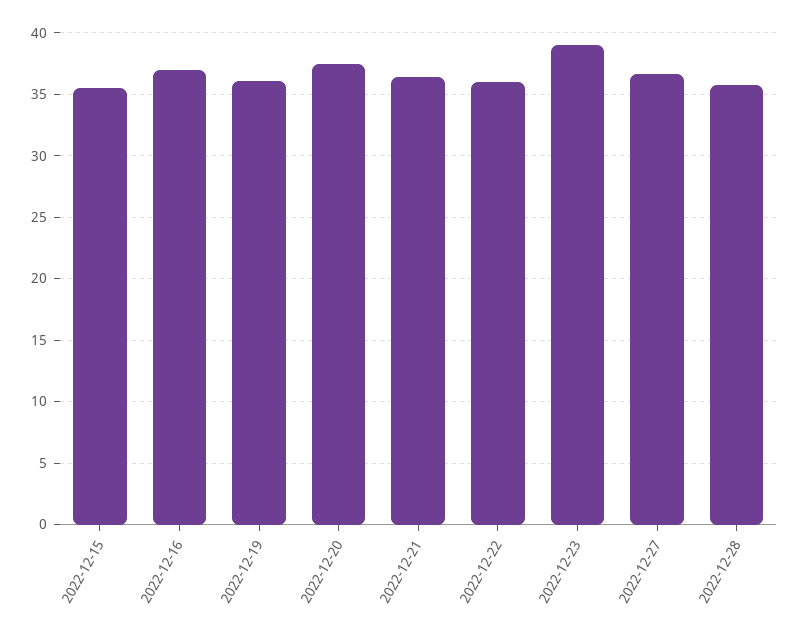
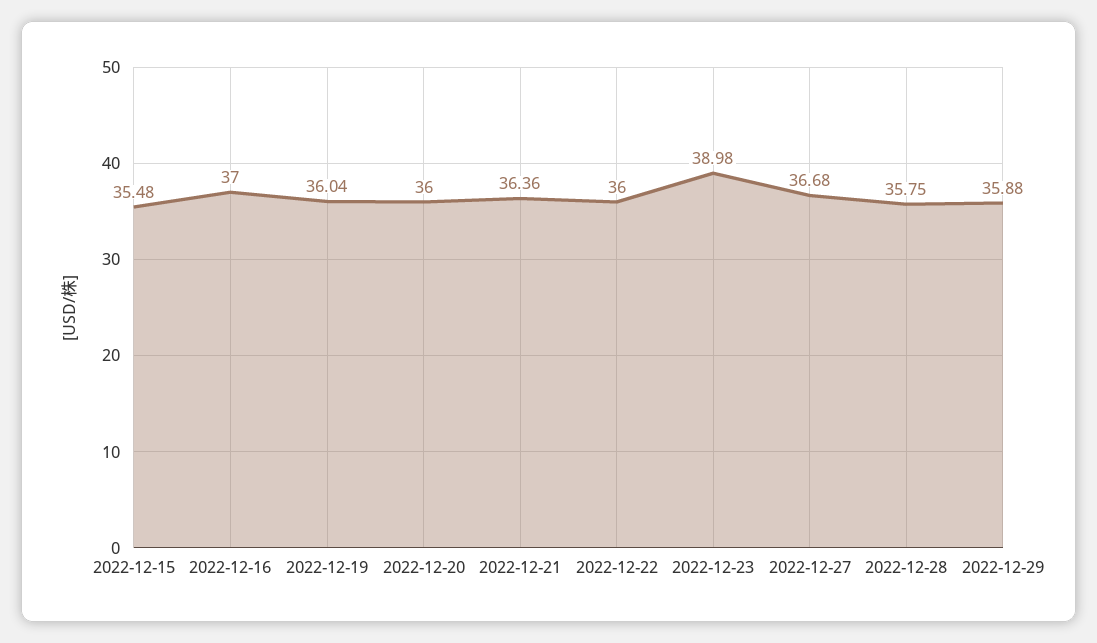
2022-12-20: 37.5 -> 36
2022-12-29: none -> 35.88

